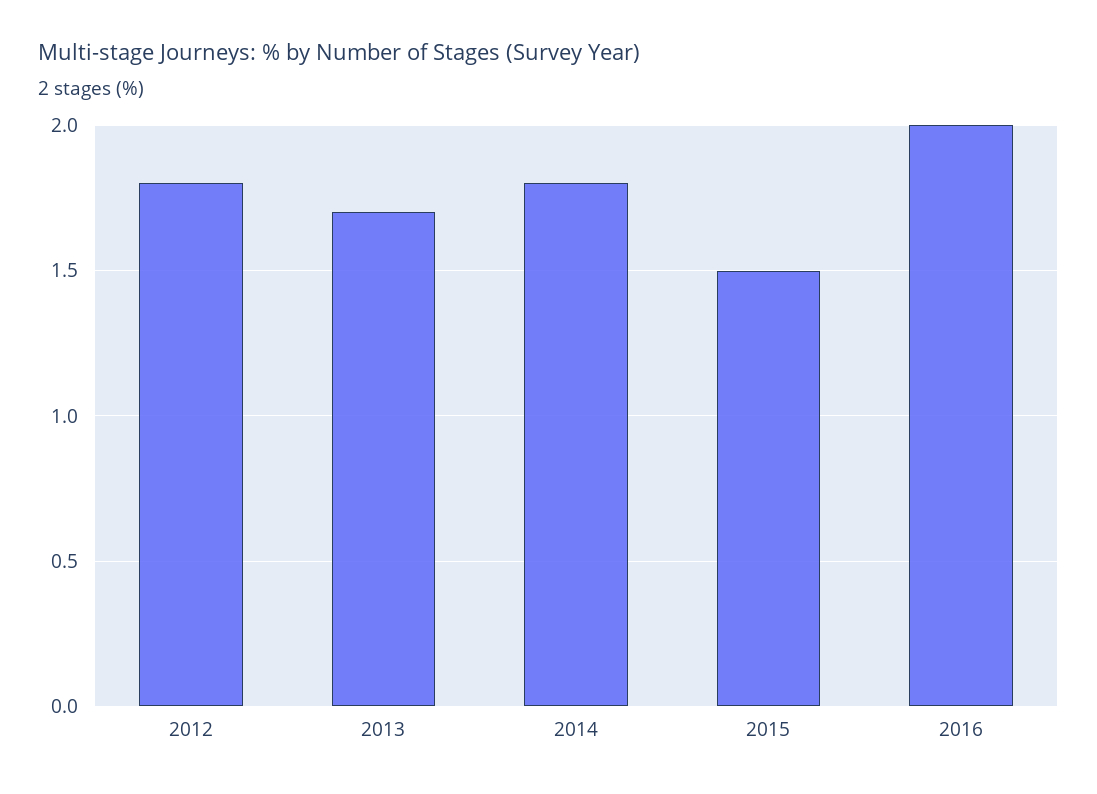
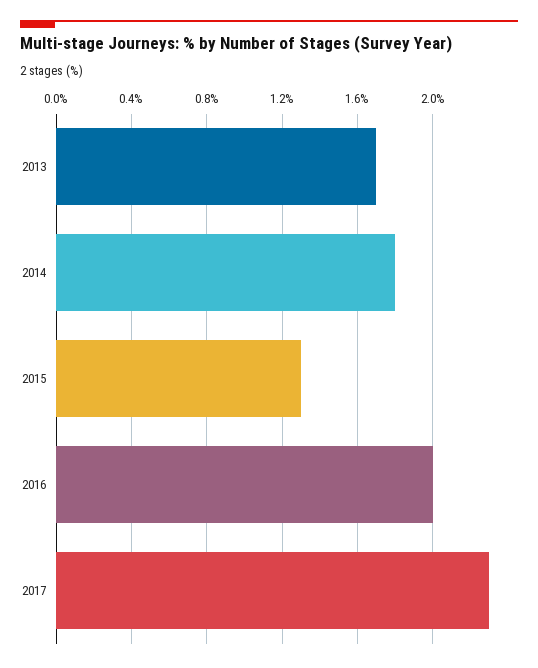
2012: 1.8 -> none
2015: 1.5 -> 1.3
2017: none -> 2.3

